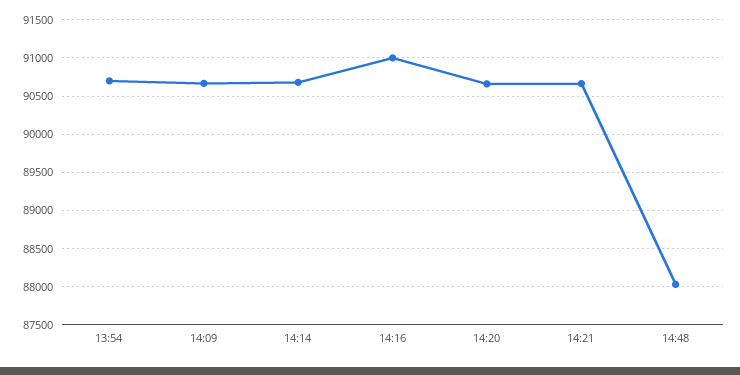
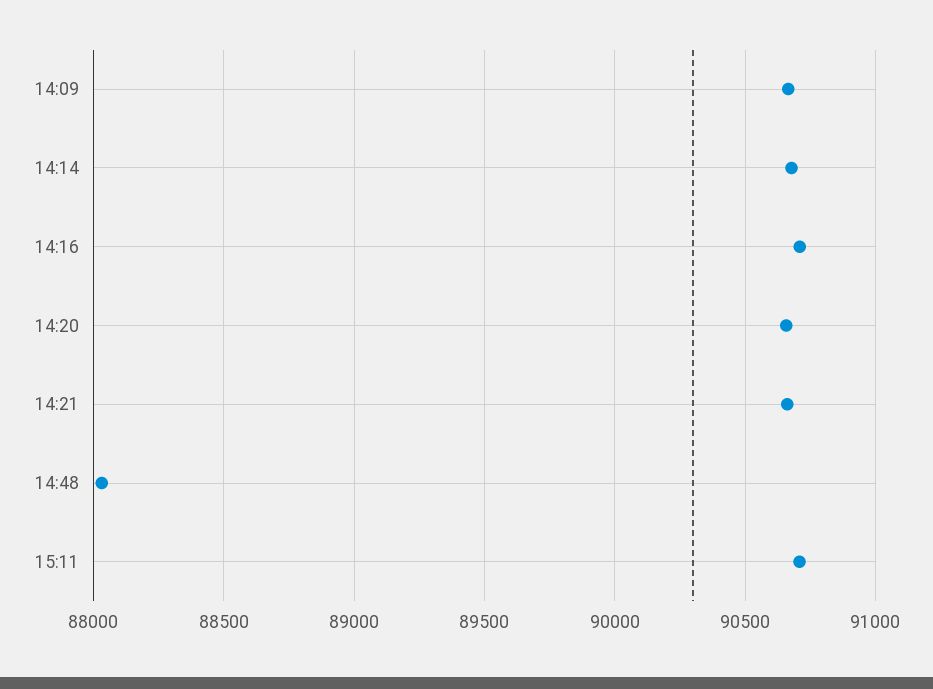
13:54: 90700 -> none
14:16: 91000 -> 90700
15:11: none -> 90700

